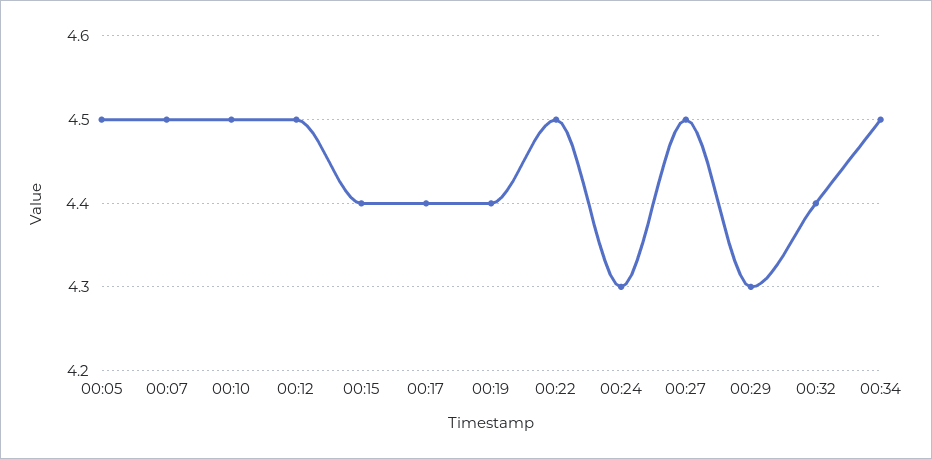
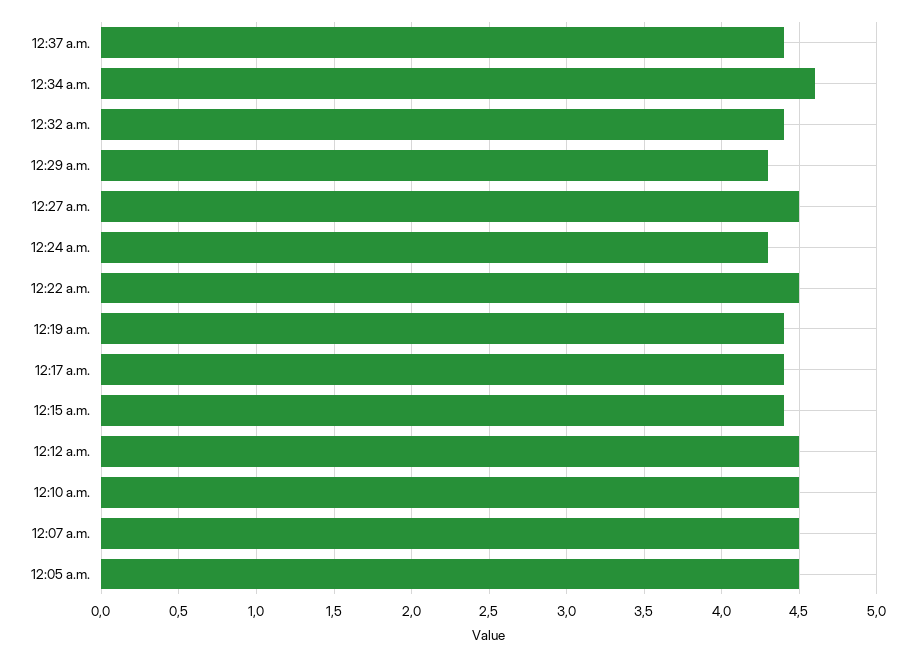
00:34: 4.5 -> 4.6
12:37 a.m.: none -> 4.4

